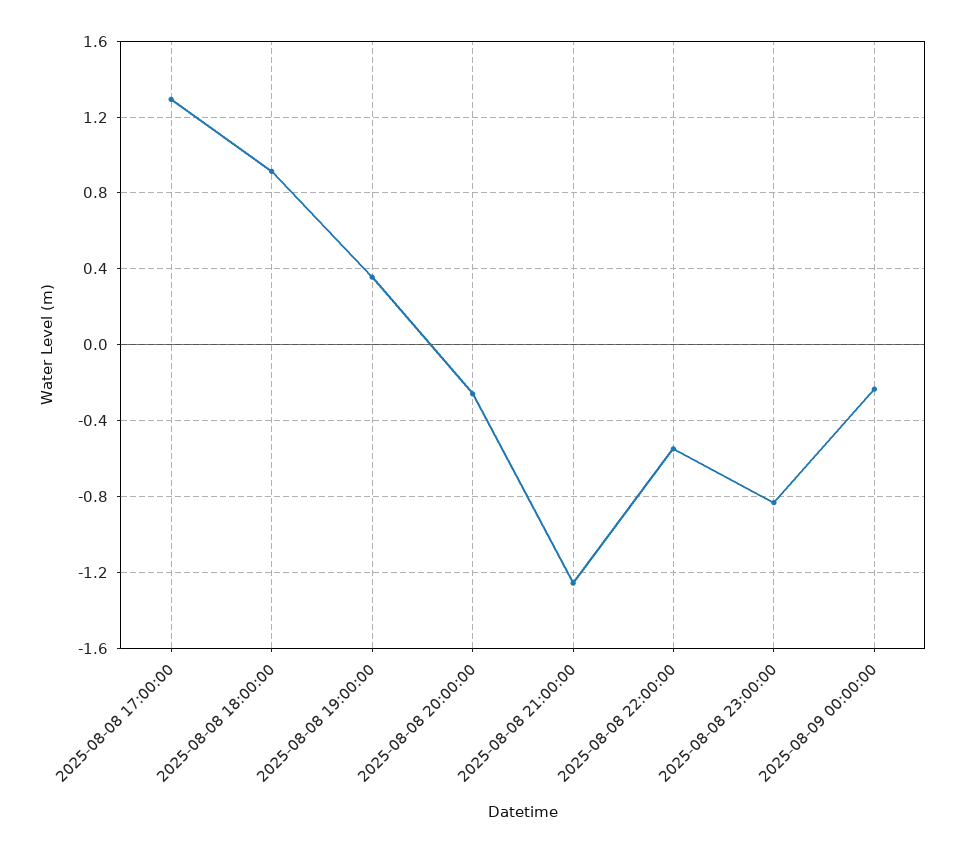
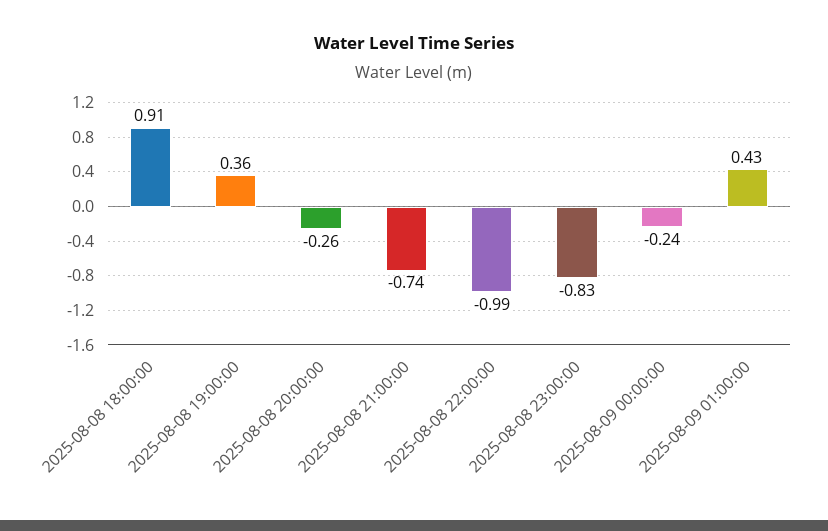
2025-08-08 17:00:00: 1.3 -> none
2025-08-08 21:00:00: -1.25 -> -0.74
2025-08-08 22:00:00: -0.55 -> -0.99
2025-08-09 01:00:00: none -> 0.43

